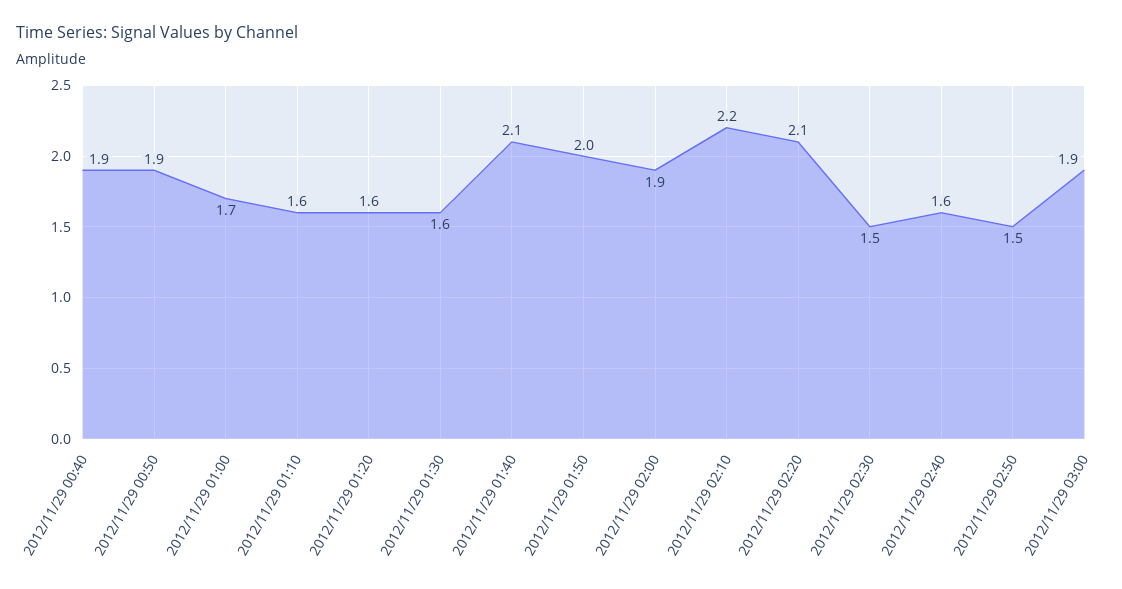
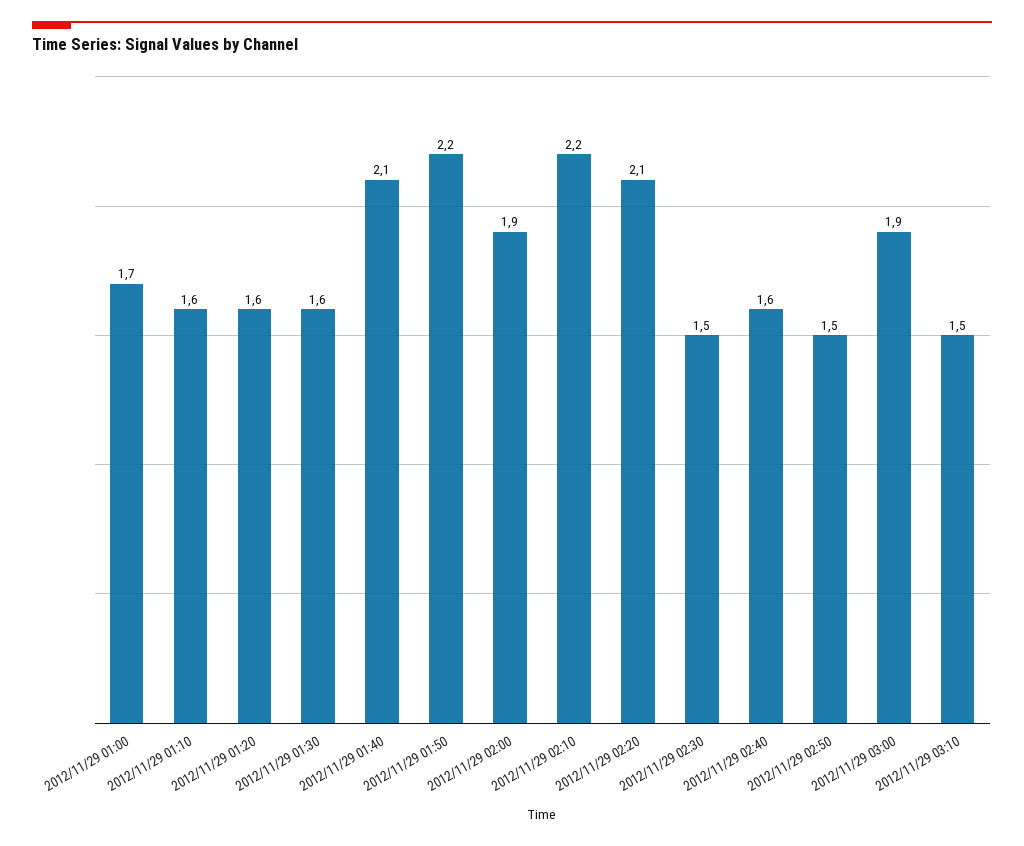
2012/11/29 00:40: 1.9 -> none
2012/11/29 00:50: 1.9 -> none
2012/11/29 01:50: 2 -> 2.2
2012/11/29 03:10: none -> 1.5

